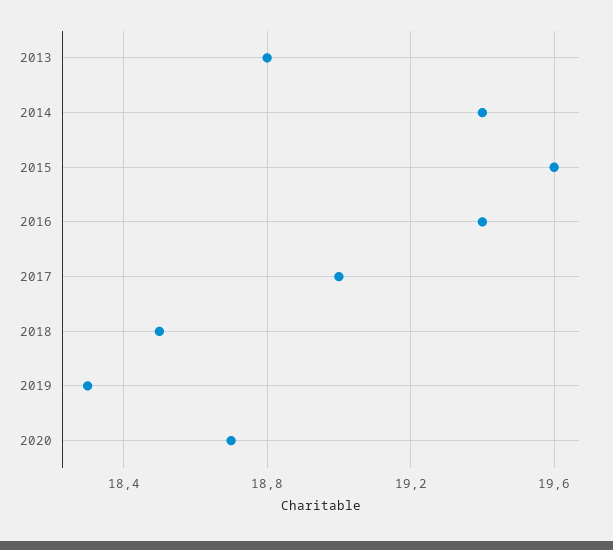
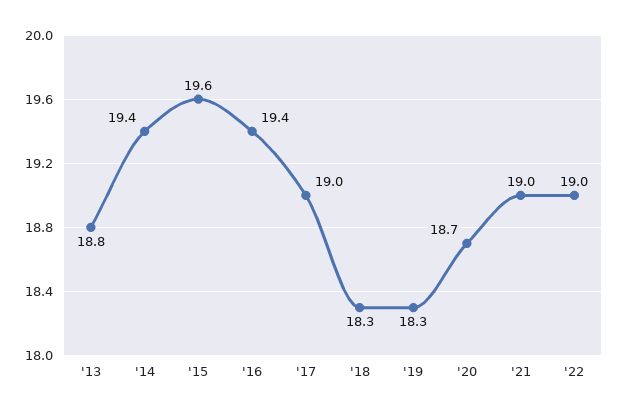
2018: 18.5 -> 18.3
'21: none -> 19
'22: none -> 19

